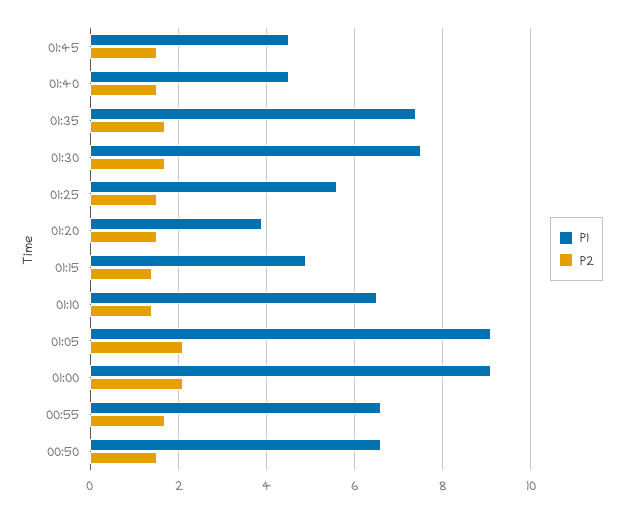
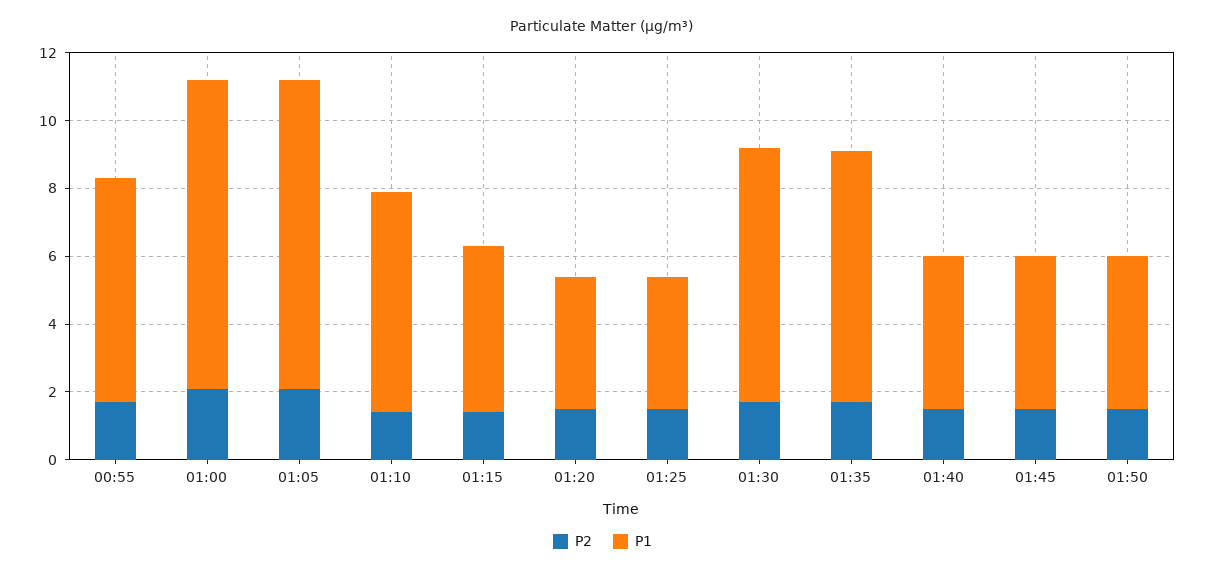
P1, 01:25: 5.5 -> 4
P1, 00:50: 6.5 -> none
P2, 00:50: 1.5 -> none
P2, 01:50: none -> 1.5
P1, 01:50: none -> 4.5

